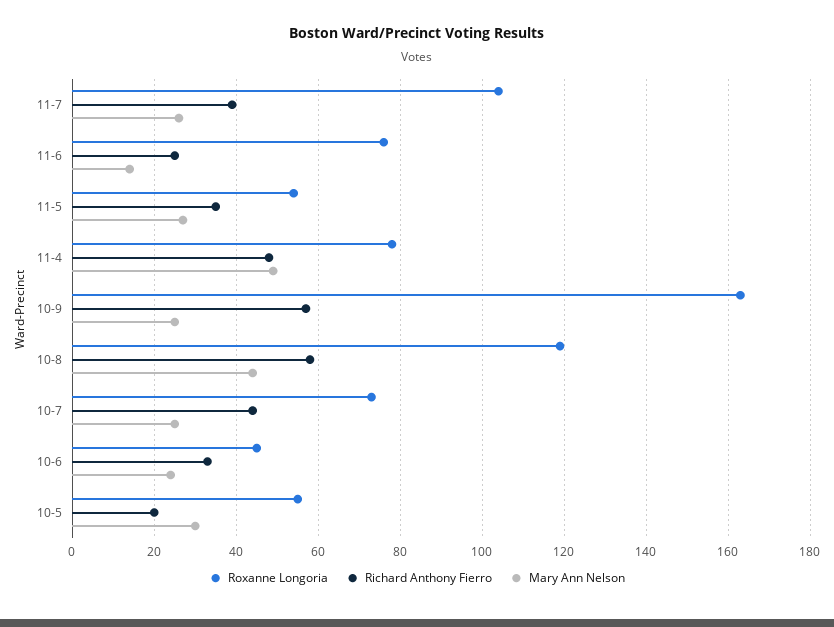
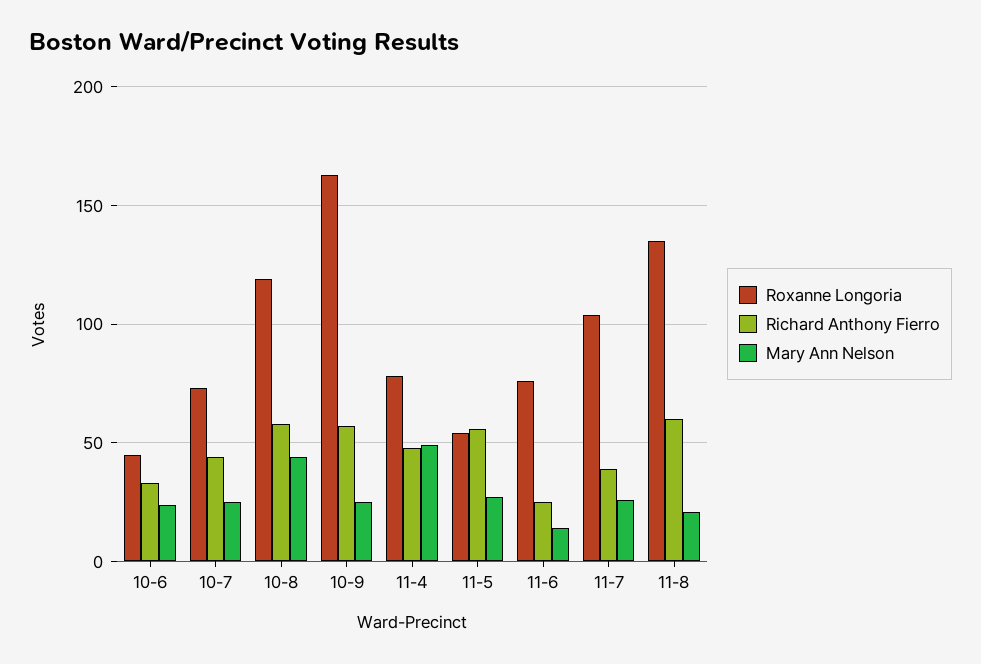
Richard Anthony Fierro, 11-5: 35 -> 55
Roxanne Longoria, 10-5: 55 -> none
Richard Anthony Fierro, 10-5: 20 -> none
Mary Ann Nelson, 10-5: 30 -> none
Roxanne Longoria, 11-8: none -> 135
Richard Anthony Fierro, 11-8: none -> 60
Mary Ann Nelson, 11-8: none -> 20

